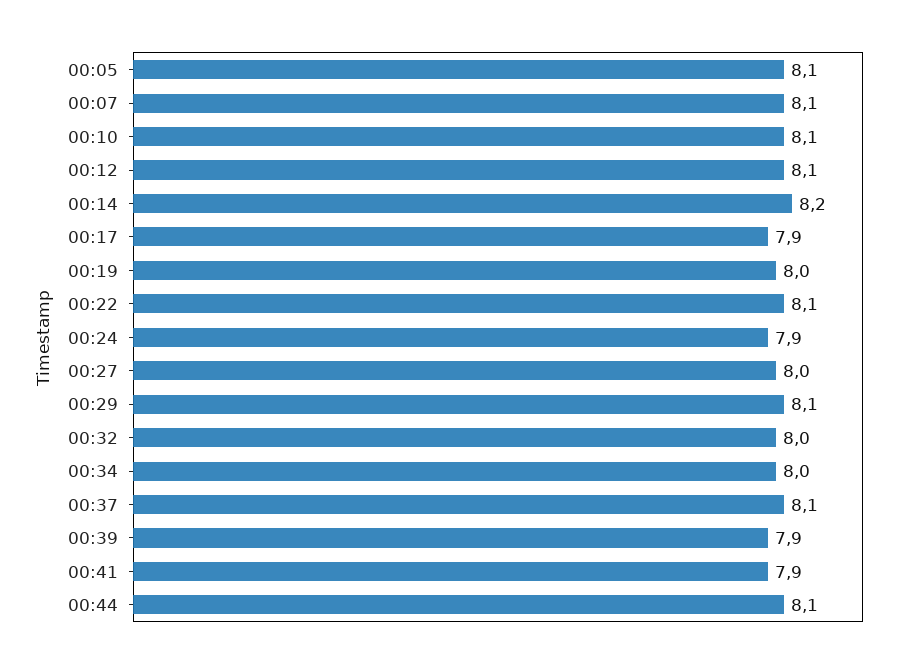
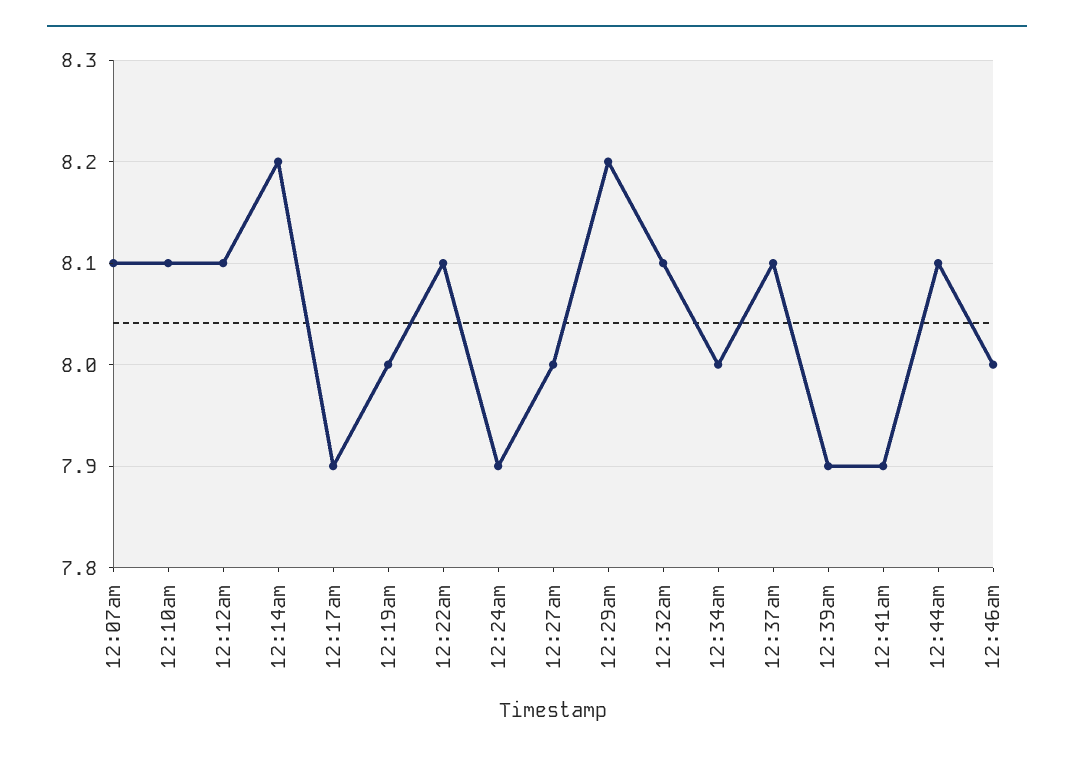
00:05: 8.1 -> none
00:29: 8.1 -> 8.2
00:32: 8 -> 8.1
12:46am: none -> 8

